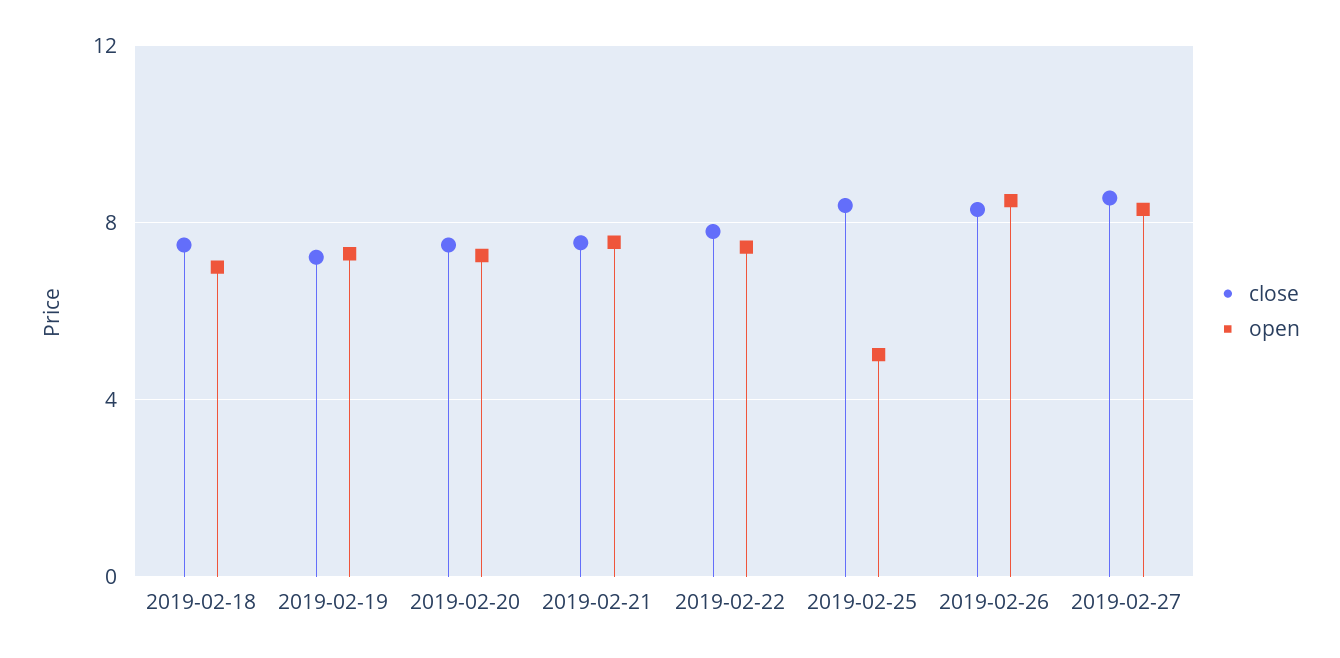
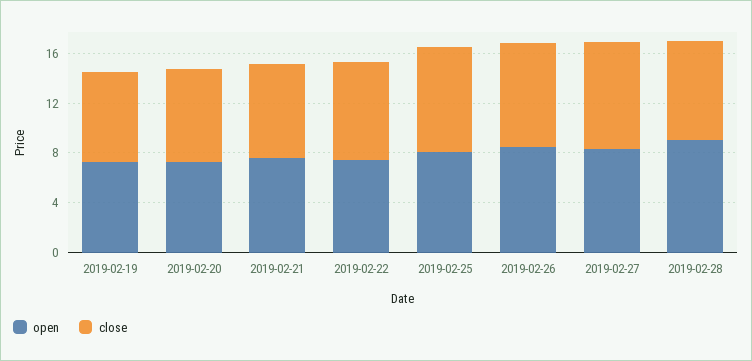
close, 2019-02-18: 7.5 -> none
open, 2019-02-18: 7 -> none
open, 2019-02-25: 5 -> 8
open, 2019-02-28: none -> 9
close, 2019-02-28: none -> 8

